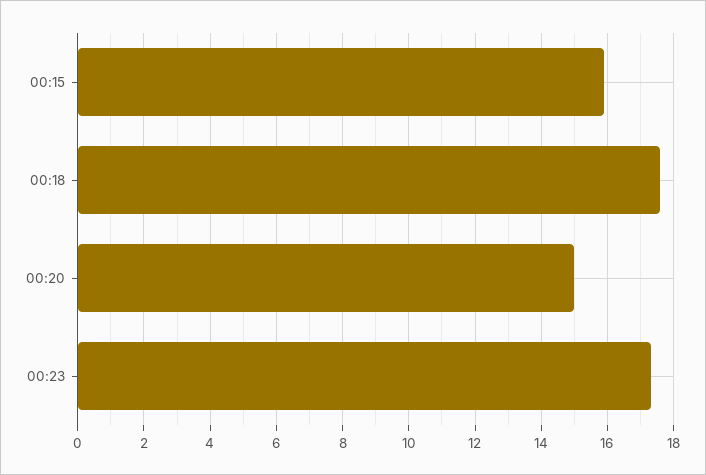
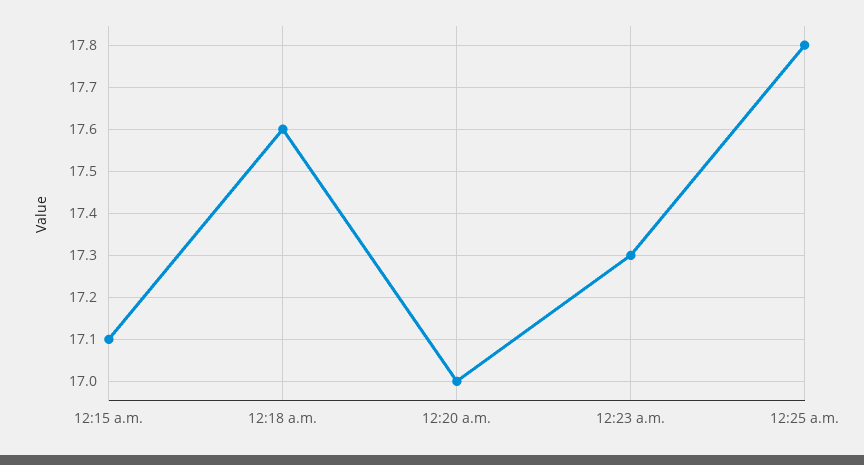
00:15: 16 -> 17.1
00:20: 15 -> 17
12:25 a.m.: none -> 17.8

